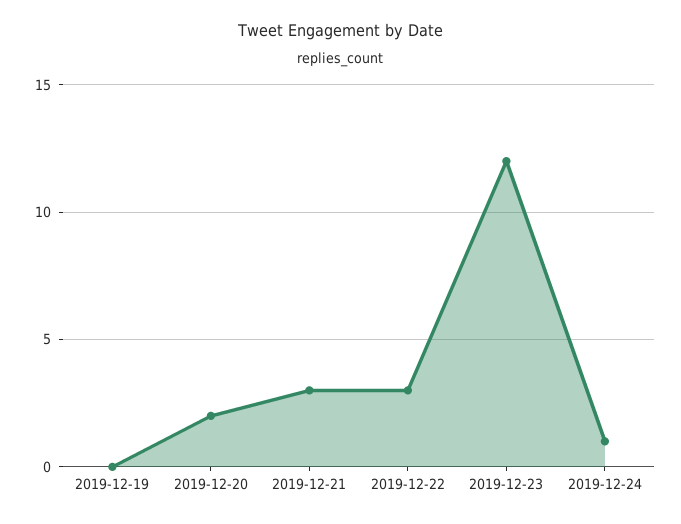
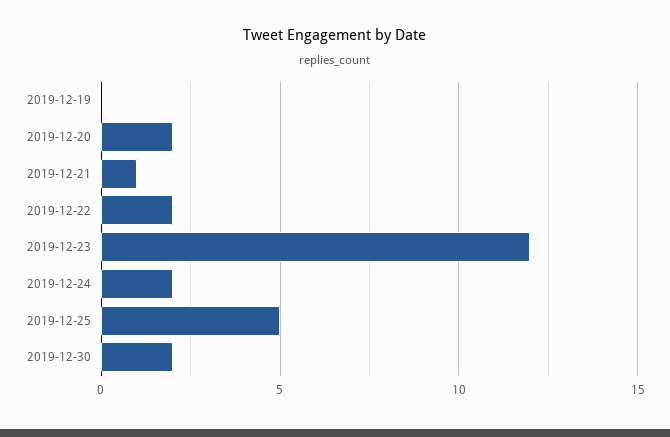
2019-12-21: 3 -> 1
2019-12-22: 3 -> 2
2019-12-24: 1 -> 2
2019-12-25: none -> 5
2019-12-30: none -> 2

